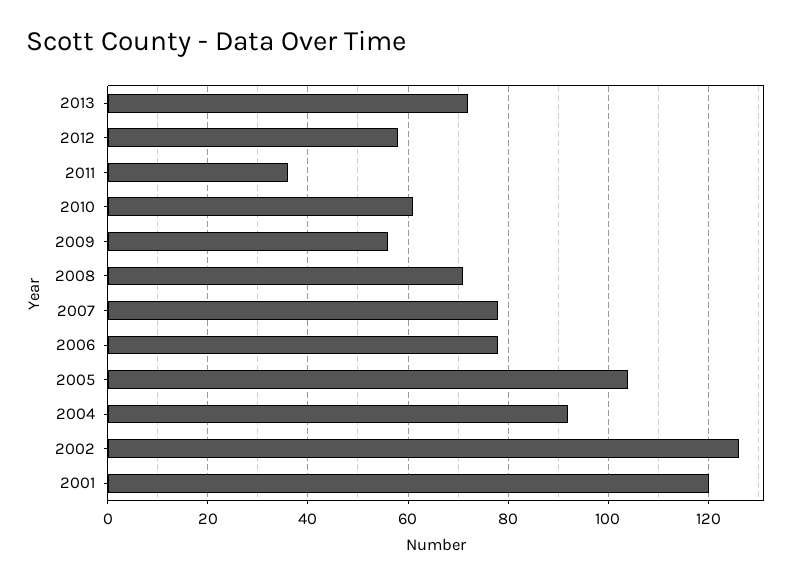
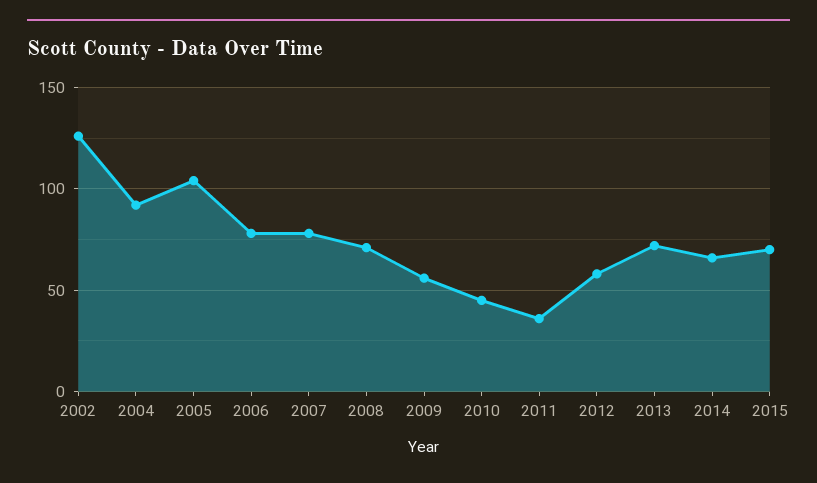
2010: 60 -> 45
2001: 120 -> none
2014: none -> 65
2015: none -> 70

